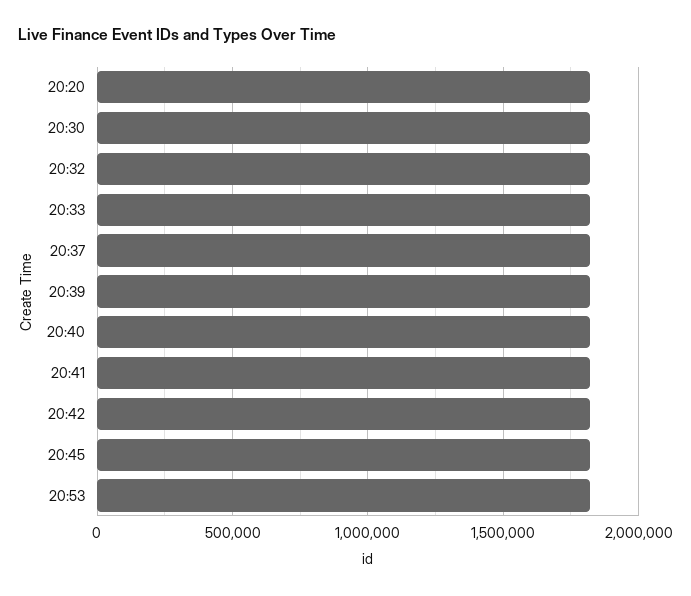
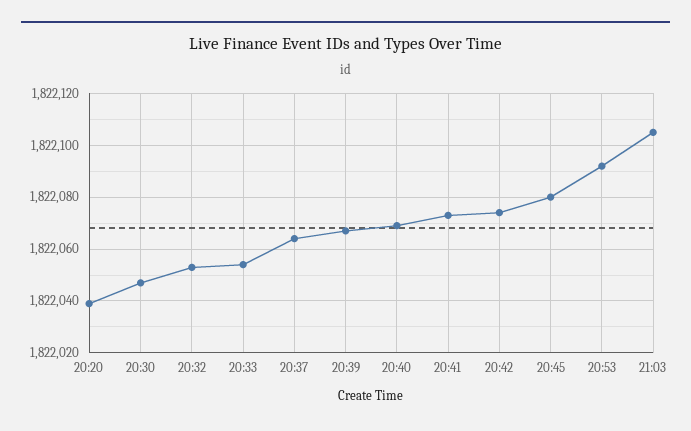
21:03: none -> 1822105

